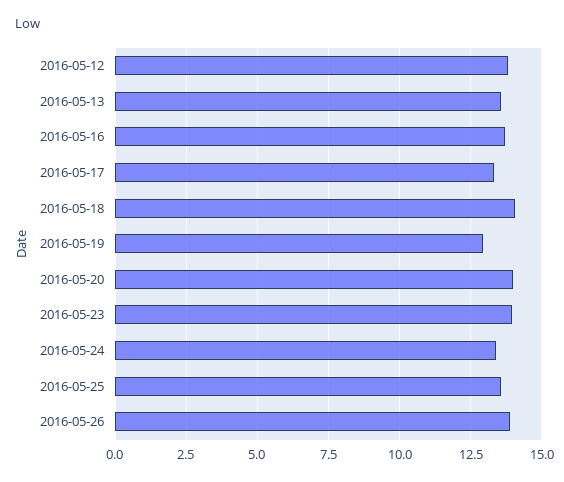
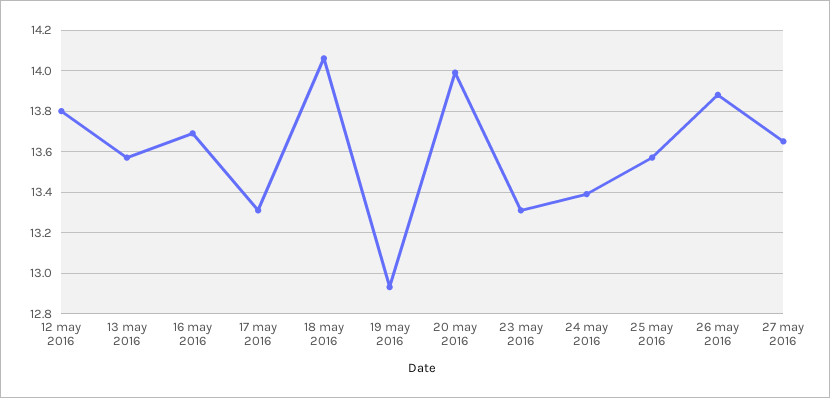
2016-05-23: 14 -> 13.3
27 may 2016: none -> 13.65

